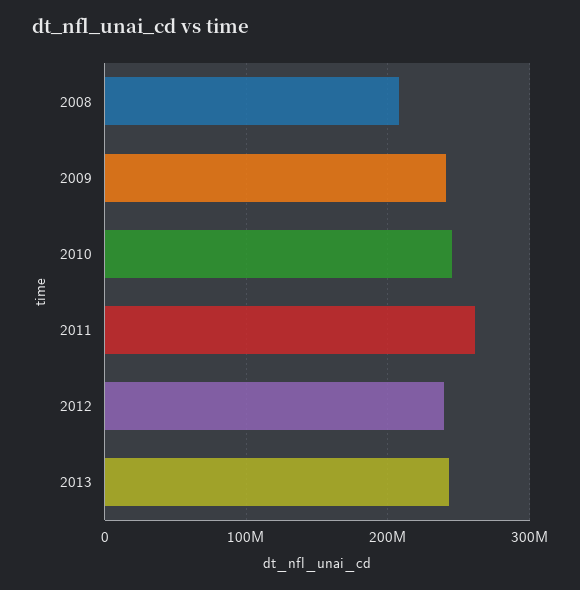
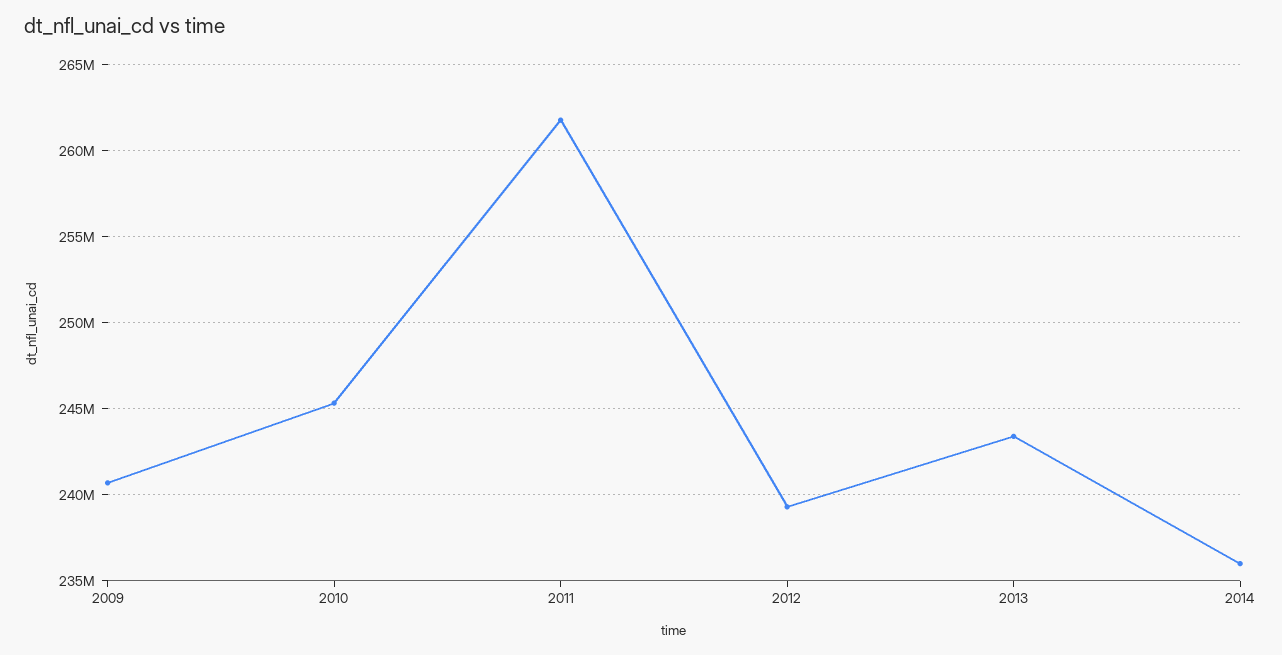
2008: 210000000 -> none
2014: none -> 236000000

